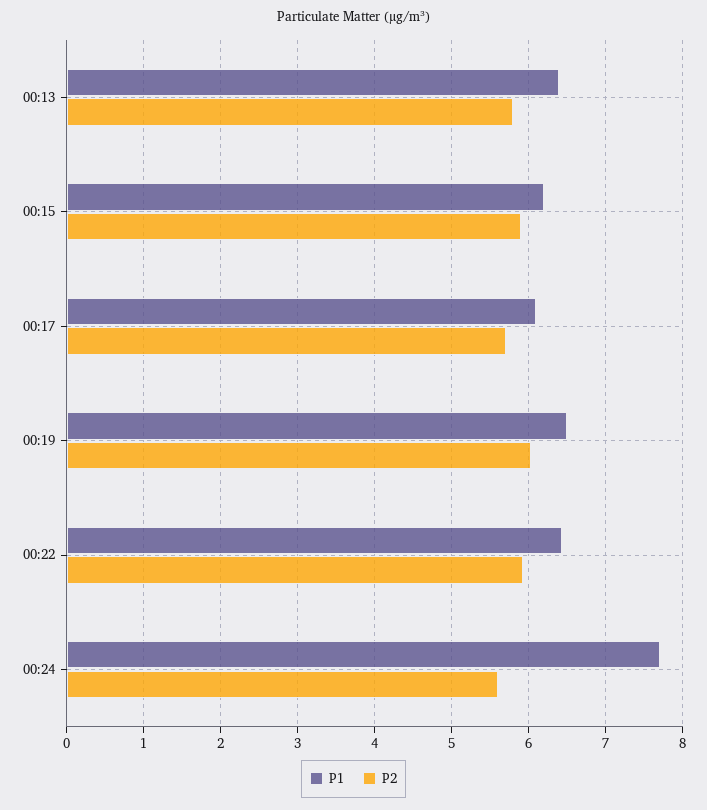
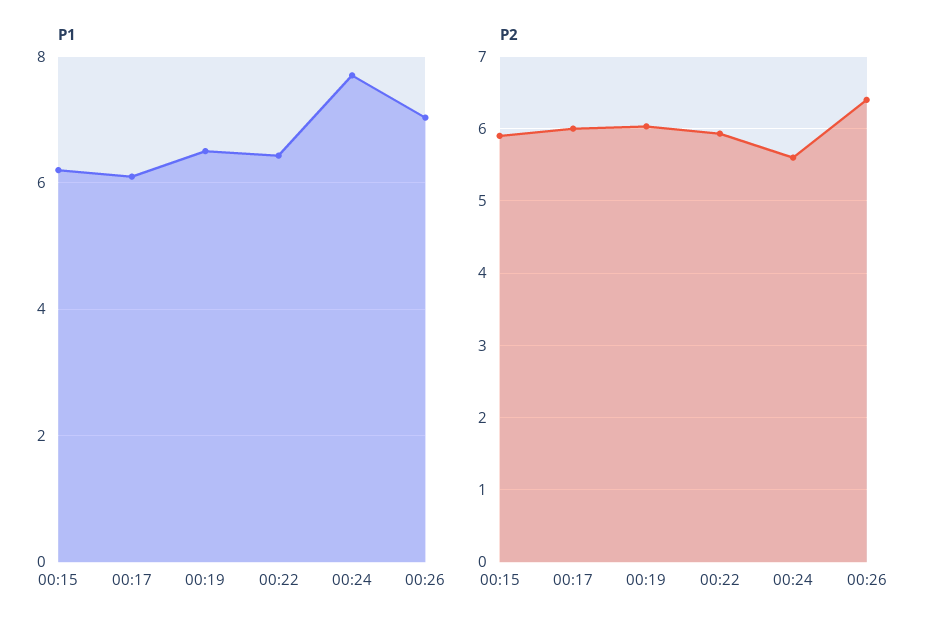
P1, 00:13: 6.4 -> none
P2, 00:13: 5.8 -> none
P2, 00:17: 5.7 -> 6
P1, 00:26: none -> 7
P2, 00:26: none -> 6.4

